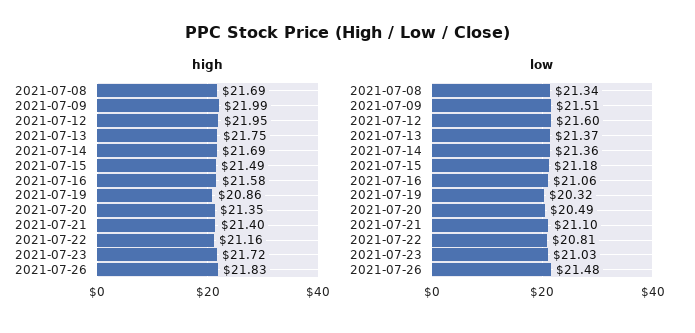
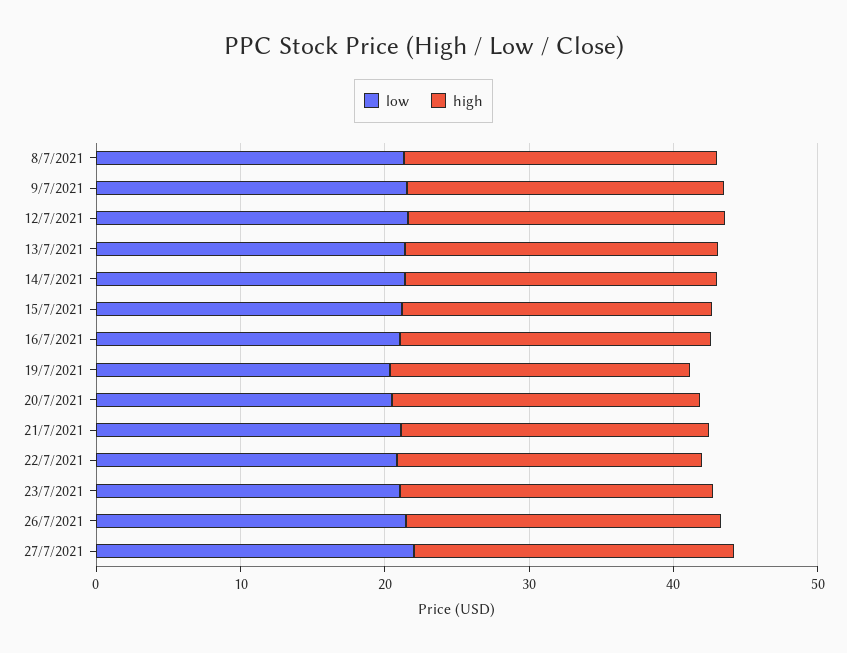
low, 27/7/2021: none -> 22
high, 27/7/2021: none -> 22

